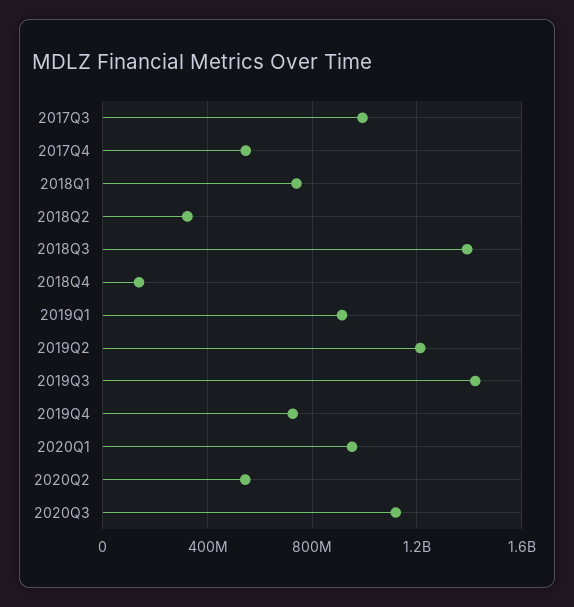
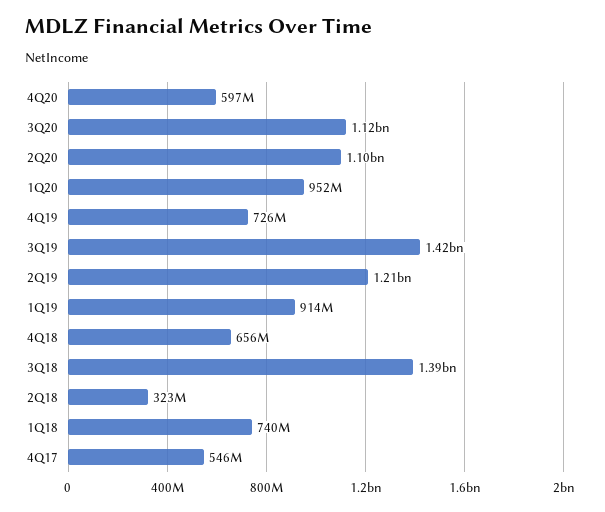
2017Q3: 1000000000 -> none
2018Q4: 150000000 -> 656000000
2020Q2: 550000000 -> 1100000000
4Q20: none -> 597000000

